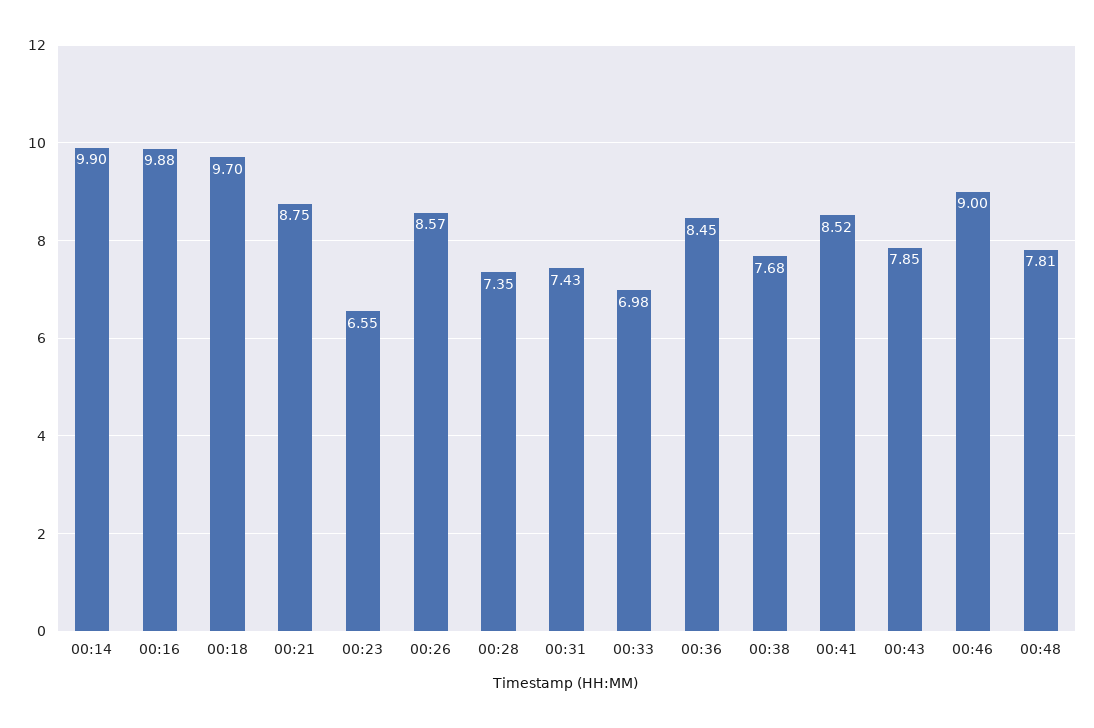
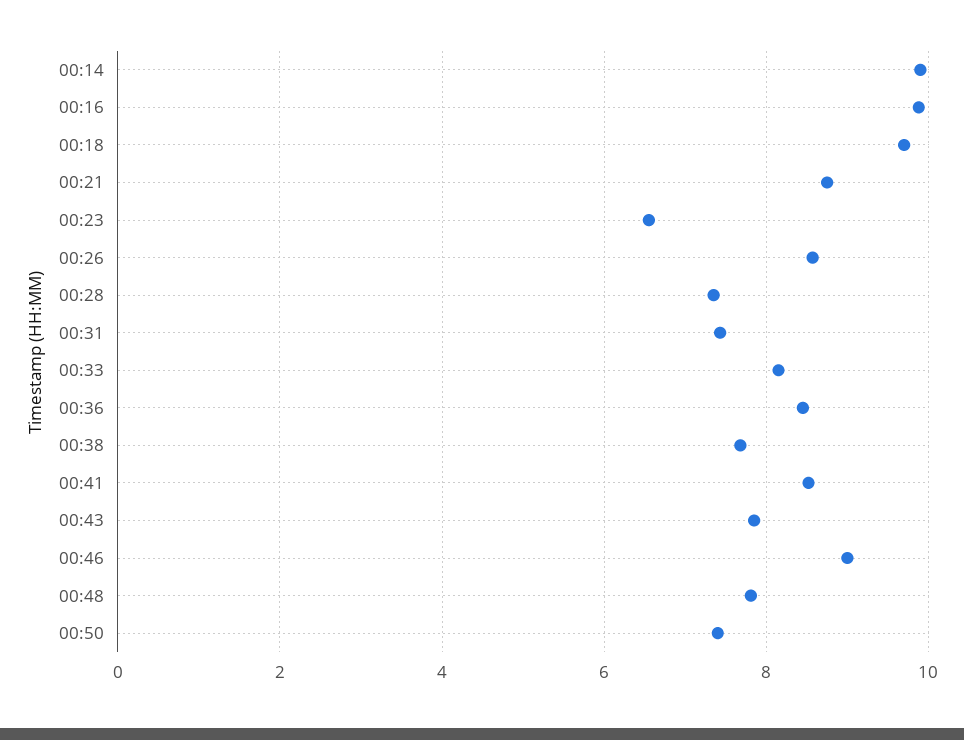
00:33: 6.98 -> 8.2
00:50: none -> 7.4

